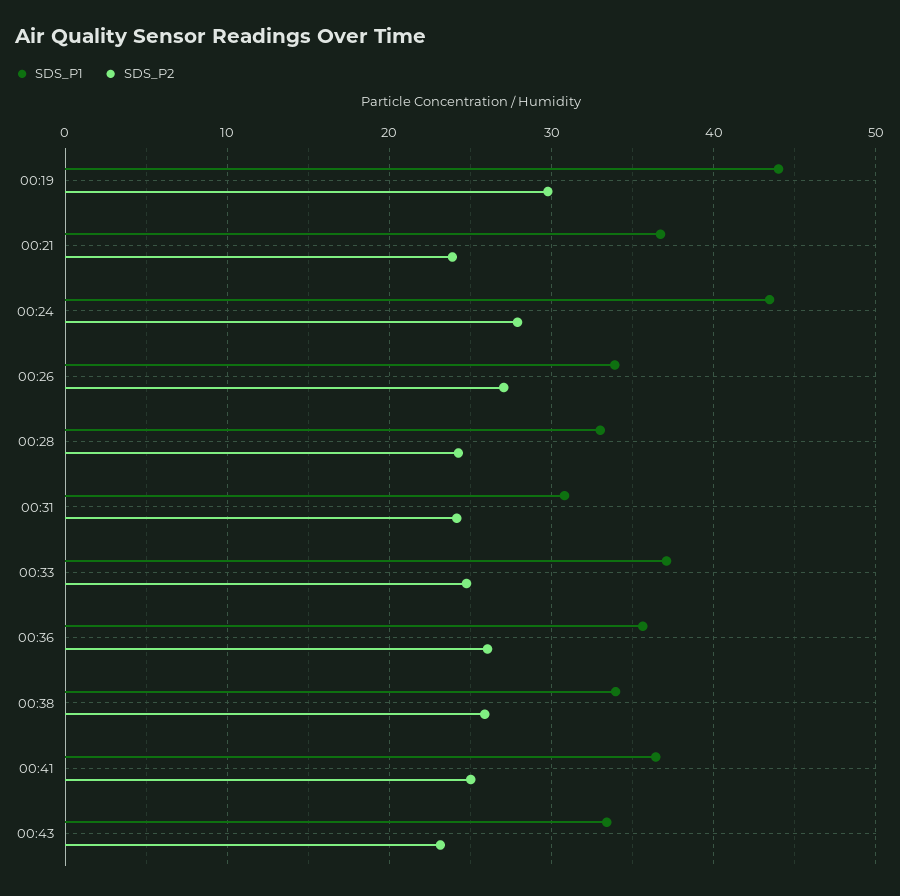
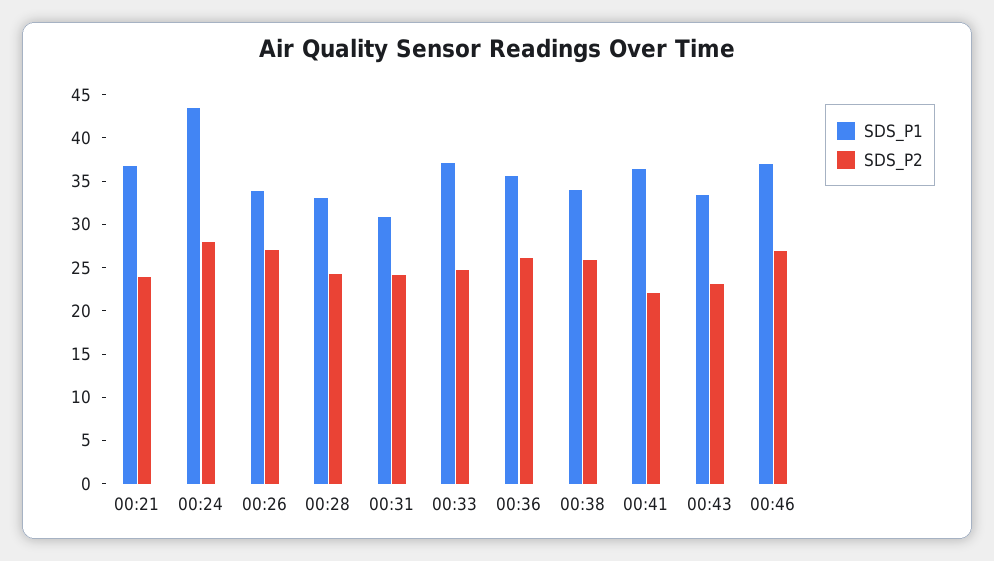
SDS_P1, 00:19: 44 -> none
SDS_P2, 00:19: 30 -> none
SDS_P2, 00:41: 25 -> 22
SDS_P1, 00:46: none -> 37
SDS_P2, 00:46: none -> 27

